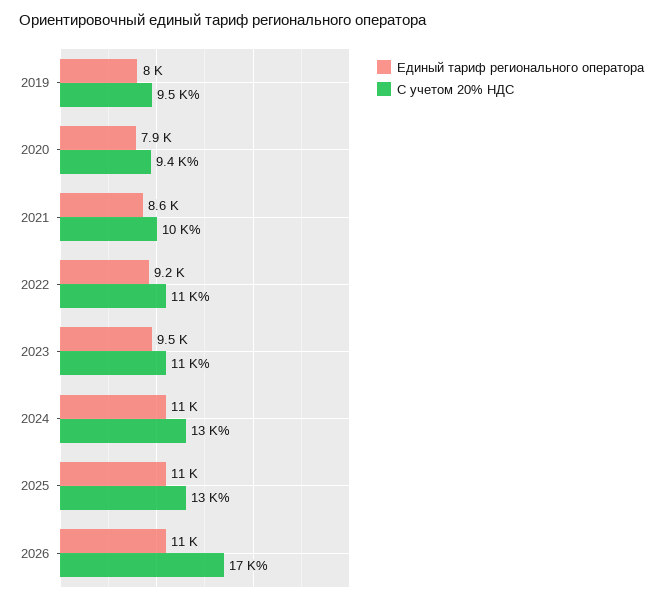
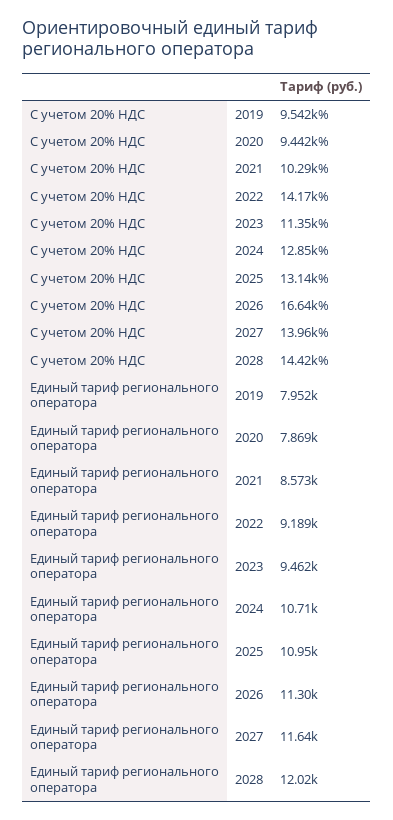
С учетом 20% НДС, 2022: 11000 -> 14170
С учетом 20% НДС, 2027: none -> 13960
С учетом 20% НДС, 2028: none -> 14420
Единый тариф регионального оператора, 2027: none -> 11640
Единый тариф регионального оператора, 2028: none -> 12020

